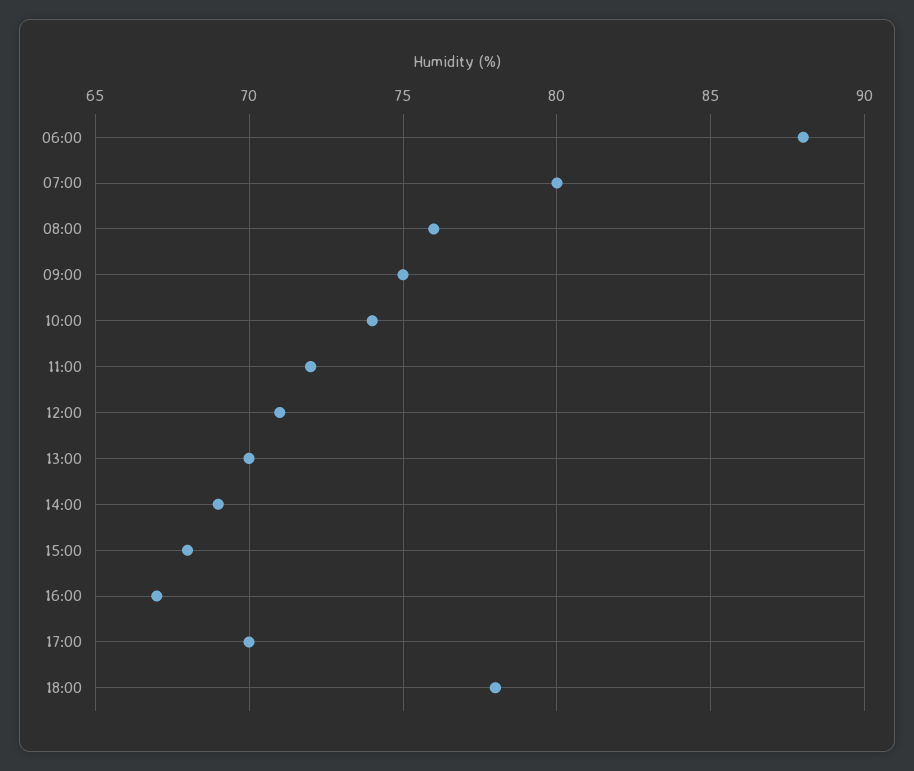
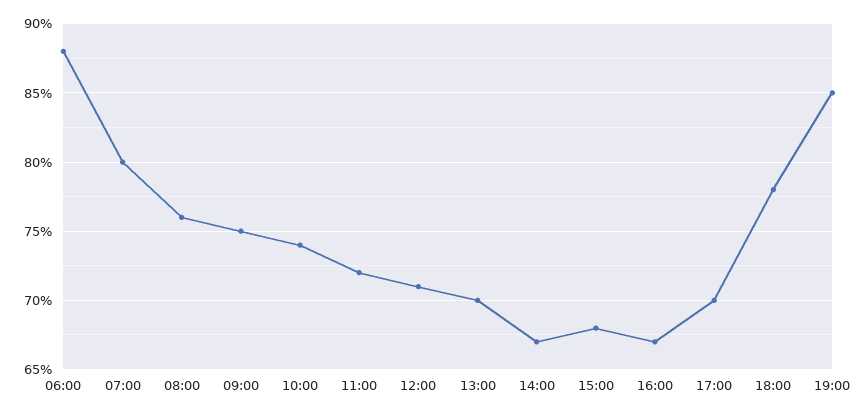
14:00: 69 -> 67
19:00: none -> 85

